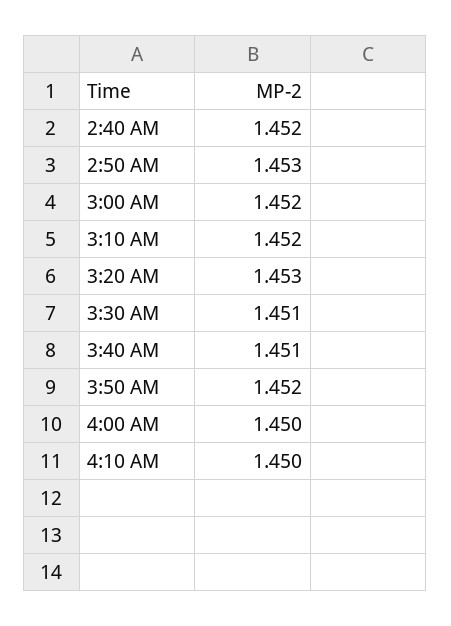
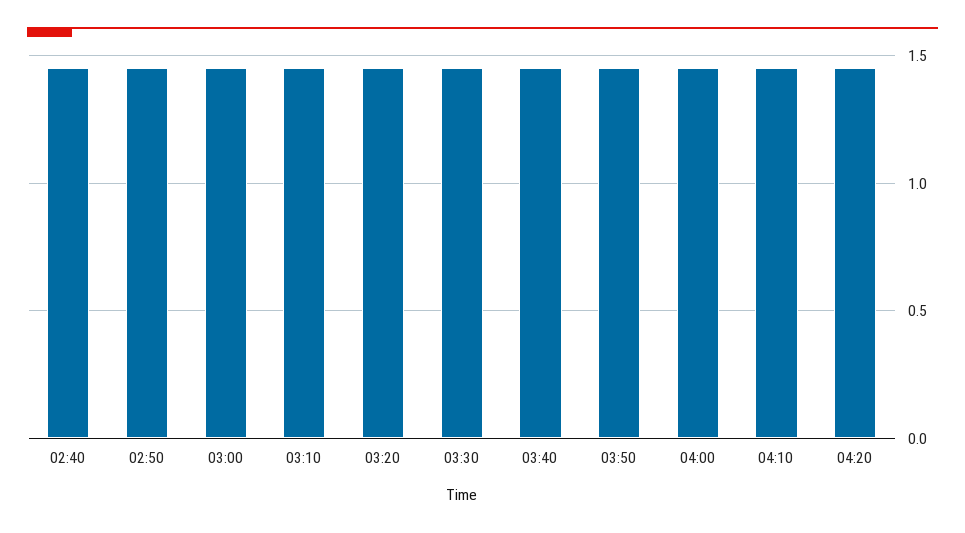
04:20: none -> 1.45

